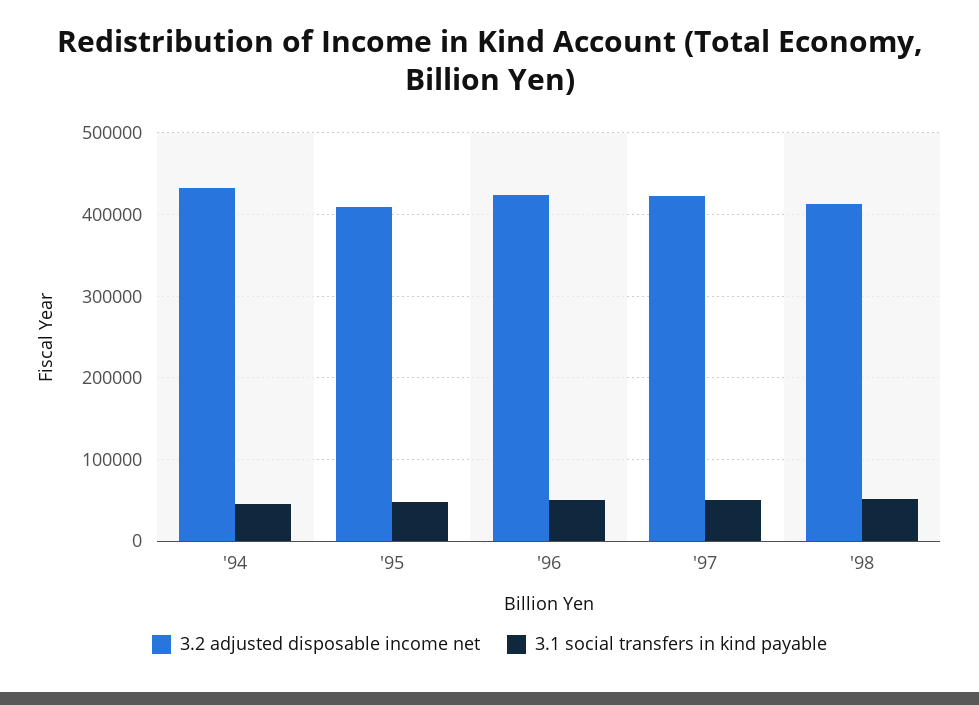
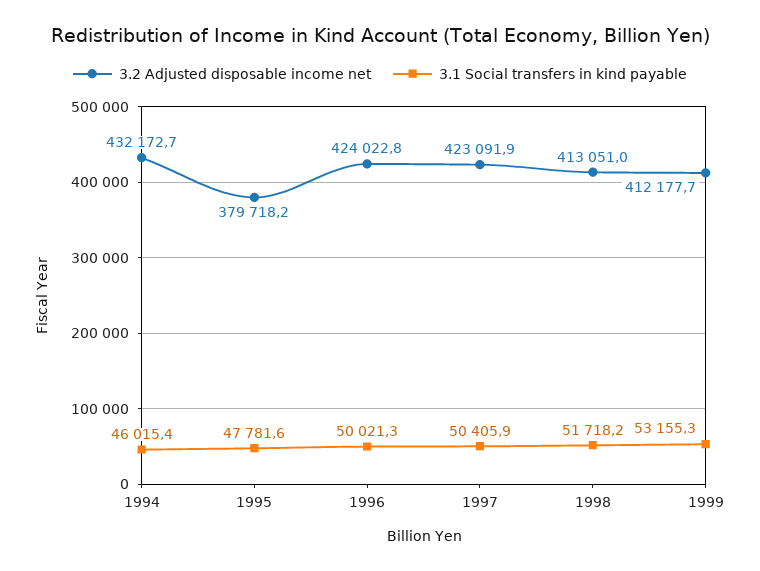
3.2 adjusted disposable income net, '95: 410000 -> 379718.2
3.2 adjusted disposable income net, 1999: none -> 412177.7
3.1 social transfers in kind payable, 1999: none -> 53155.3

